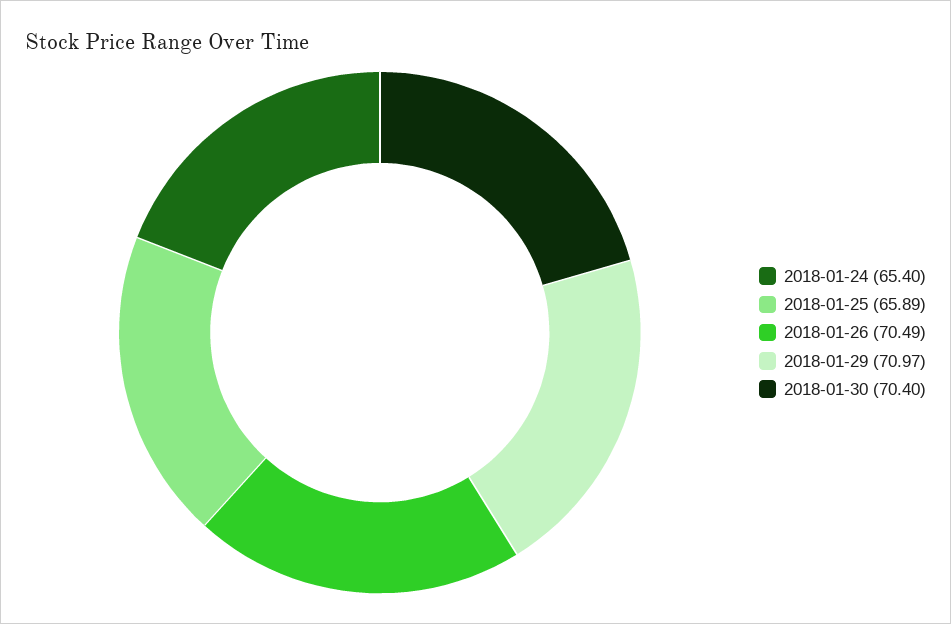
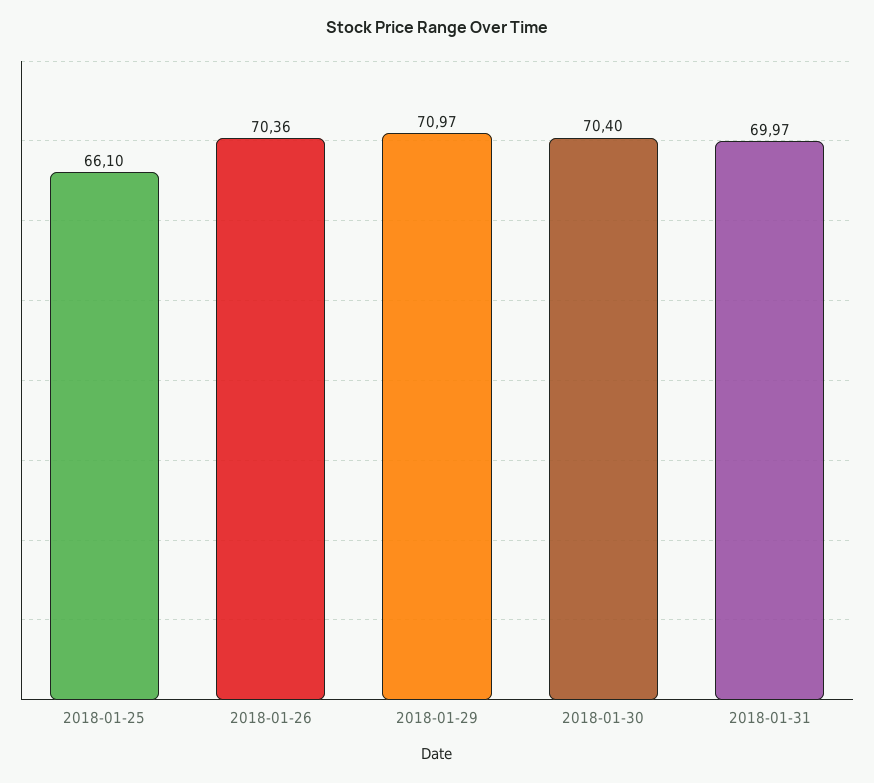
2018-01-24: 65.4 -> none
2018-01-25: 65.89 -> 66.1
2018-01-26: 70.49 -> 70.36
2018-01-31: none -> 69.97

